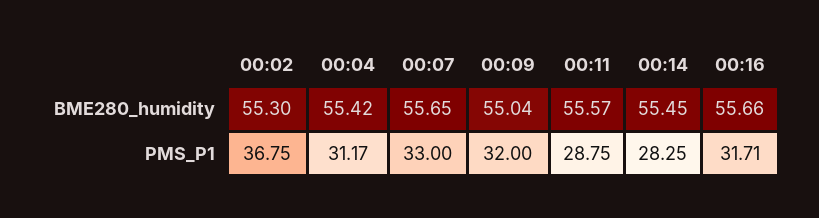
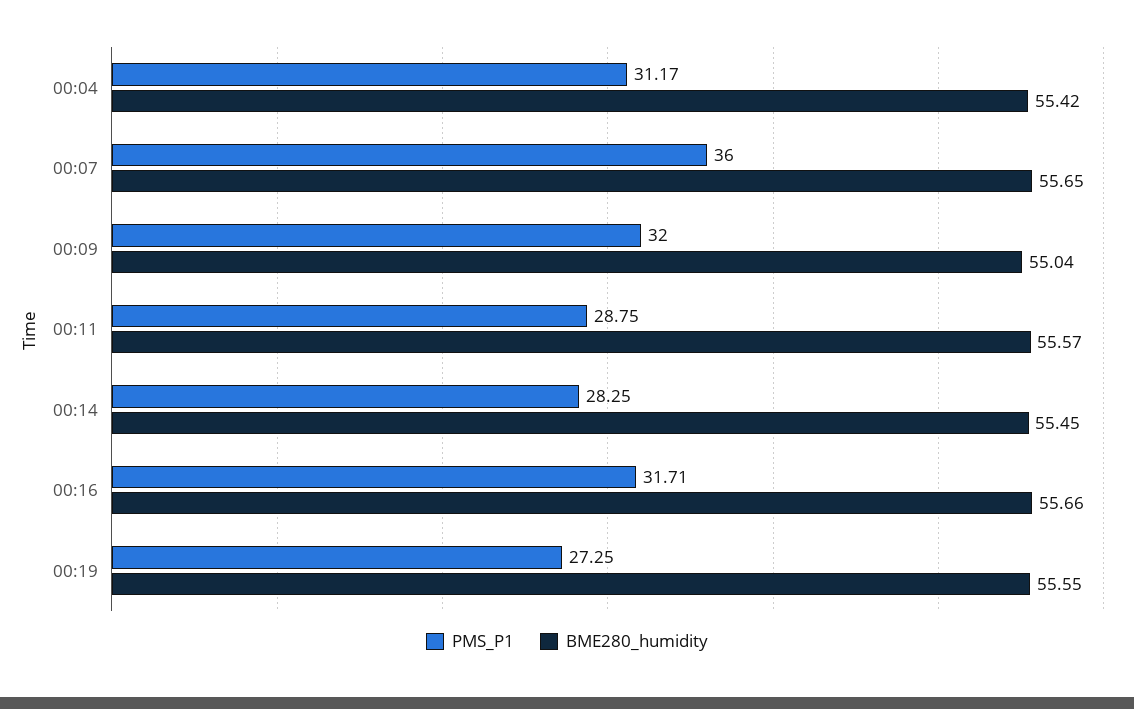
BME280_humidity, 00:02: 55.3 -> none
PMS_P1, 00:02: 36.75 -> none
PMS_P1, 00:07: 33 -> 36
PMS_P1, 00:19: none -> 27.25
BME280_humidity, 00:19: none -> 55.55

